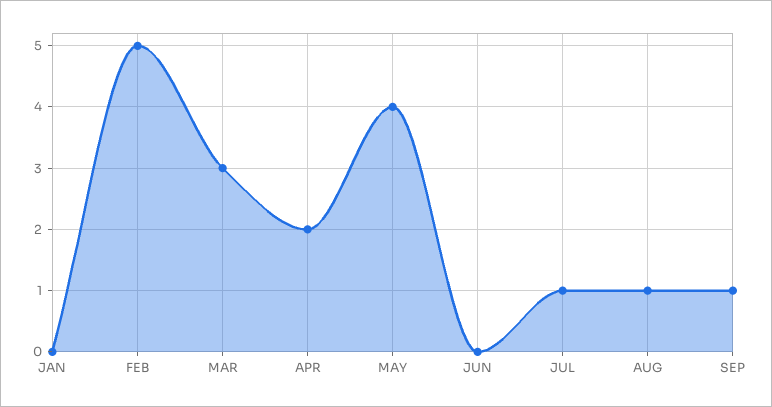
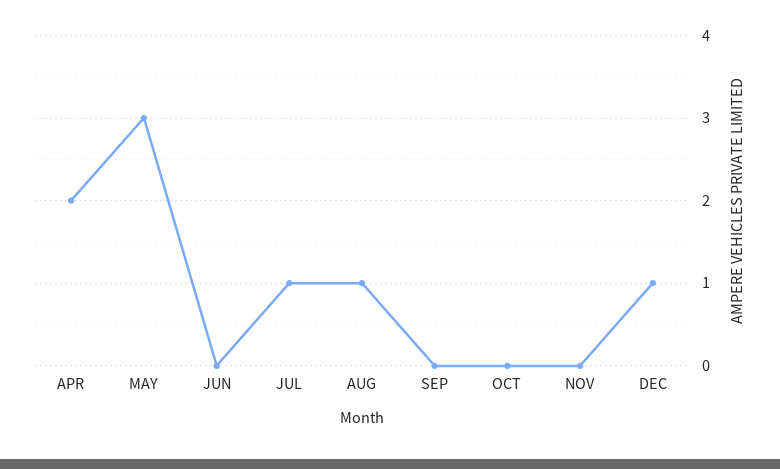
JAN: 0 -> none
FEB: 5 -> none
MAR: 3 -> none
MAY: 4 -> 3
SEP: 1 -> 0
OCT: none -> 0
NOV: none -> 0
DEC: none -> 1

